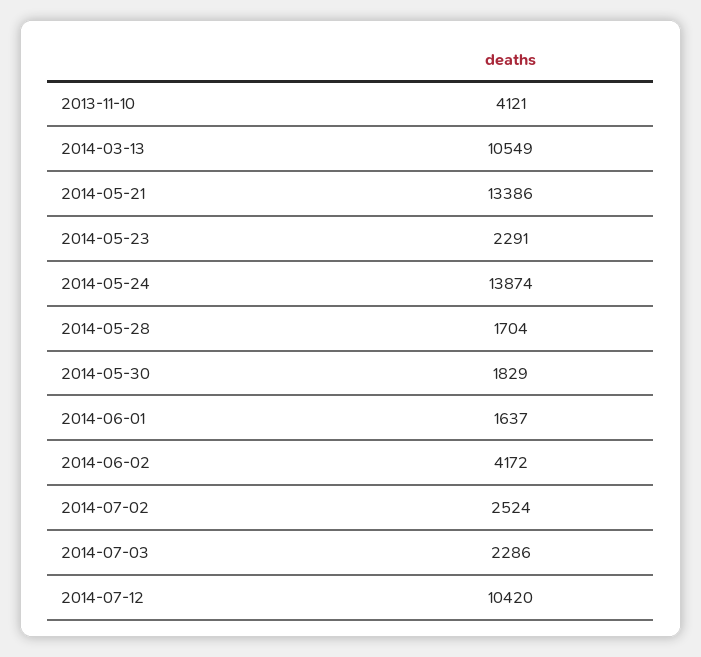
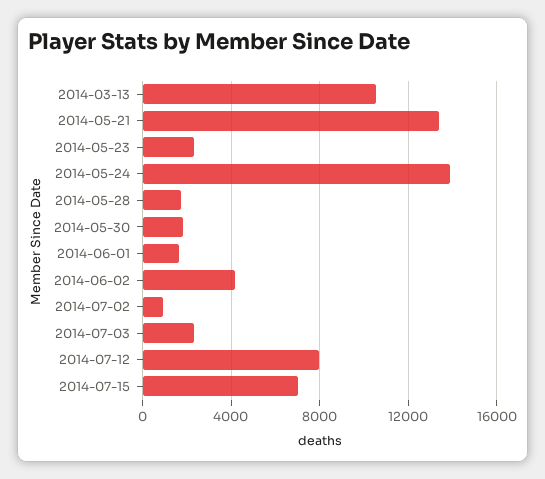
2013-11-10: 4121 -> none
2014-07-02: 2524 -> 1000
2014-07-12: 10420 -> 8000
2014-07-15: none -> 7000

